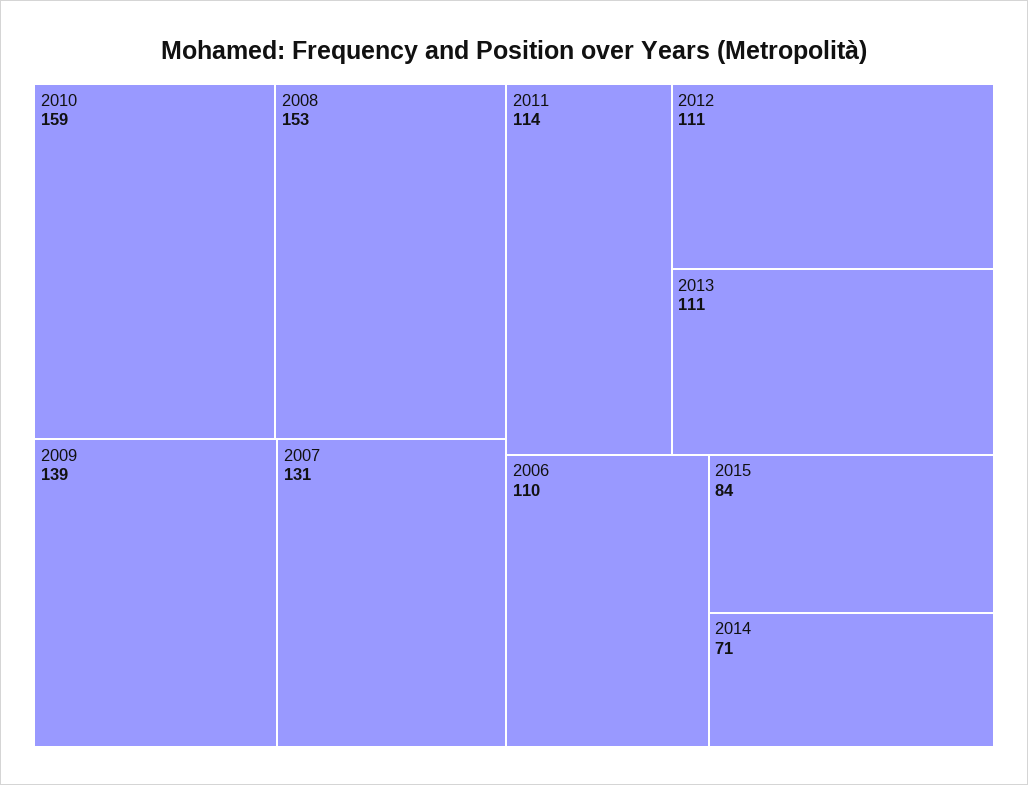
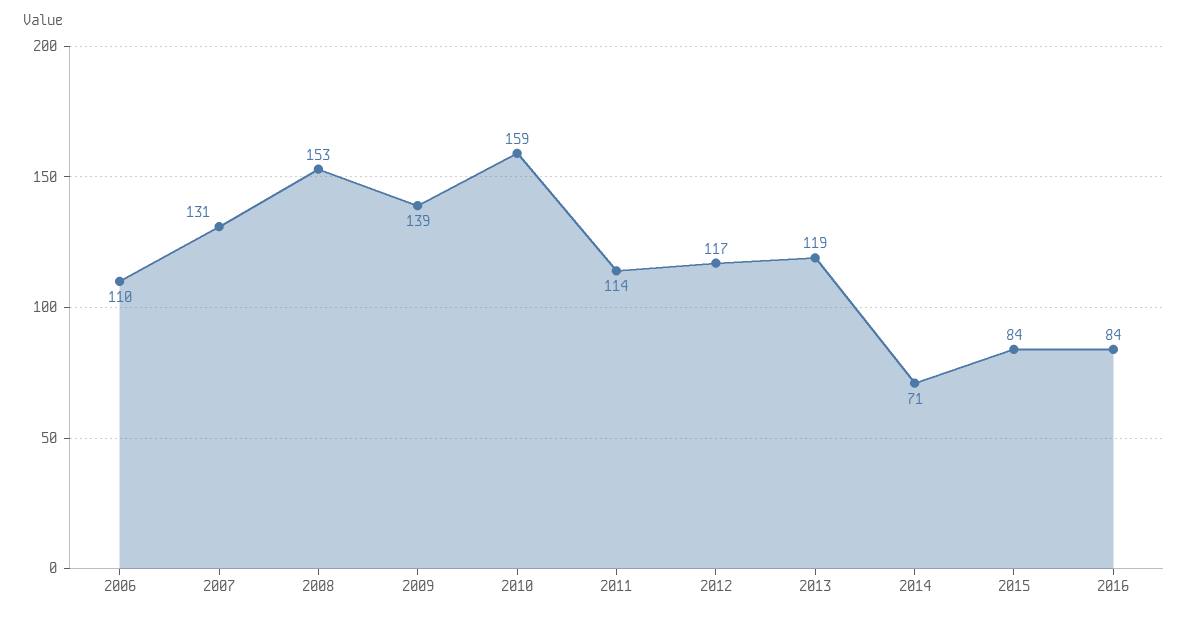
2012: 111 -> 117
2013: 111 -> 119
2016: none -> 84

